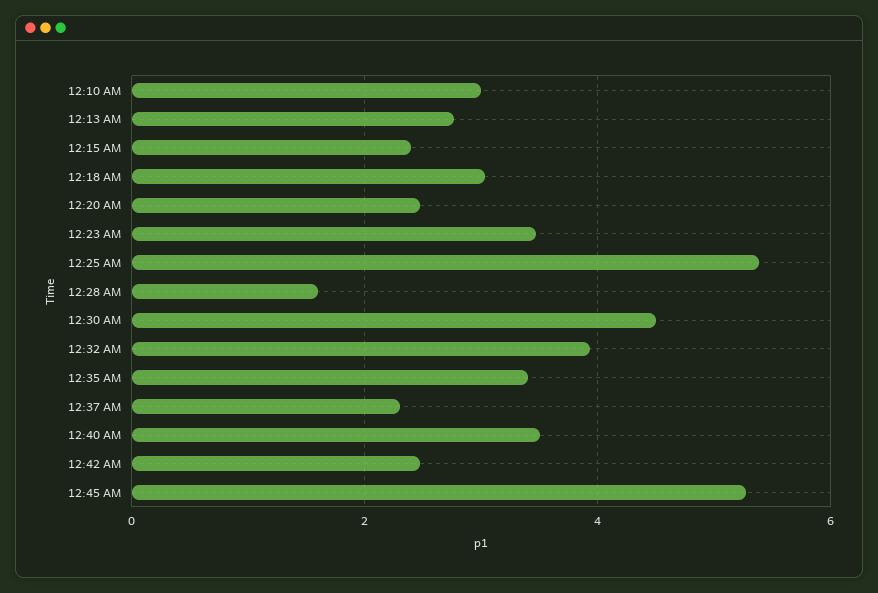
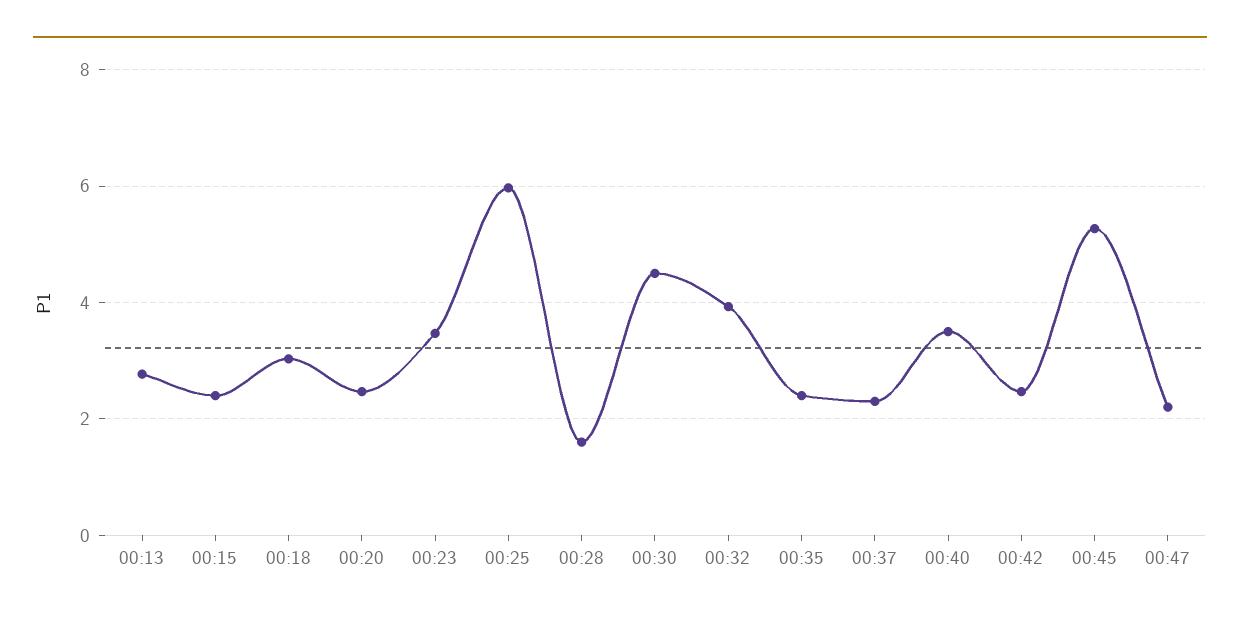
12:10 AM: 3 -> none
12:25 AM: 5.4 -> 6
12:35 AM: 3.4 -> 2.4
00:47: none -> 2.2

